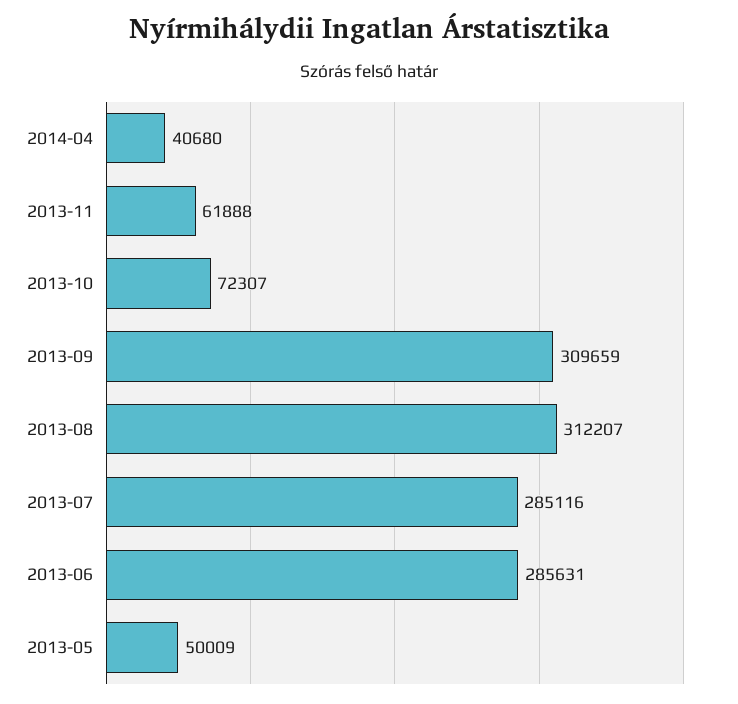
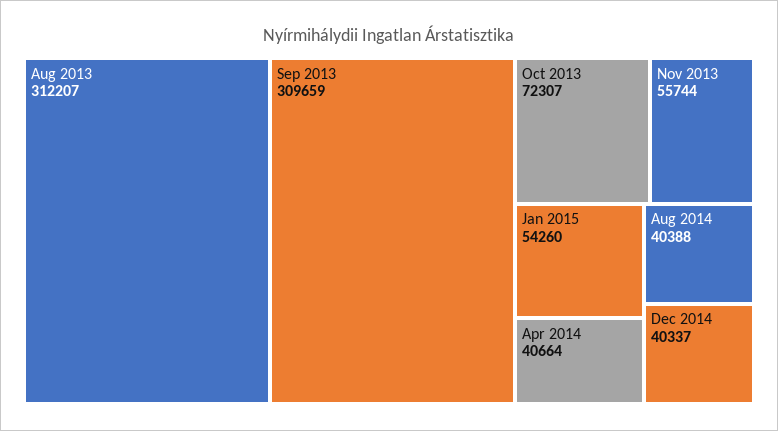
2014-04: 40680 -> 40664
2013-11: 61888 -> 55744
2013-07: 285116 -> none
2013-06: 285631 -> none
2013-05: 50009 -> none
Jan 2015: none -> 54260
Aug 2014: none -> 40388
Dec 2014: none -> 40337

